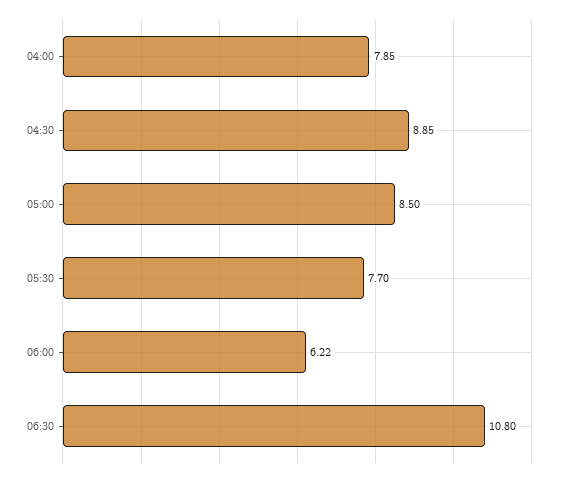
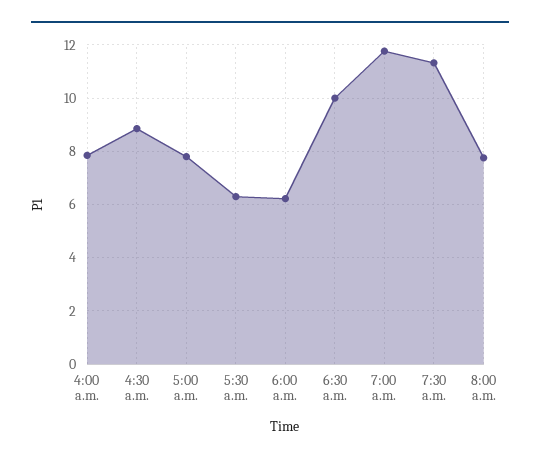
05:00: 8.5 -> 7.75
05:30: 7.7 -> 6.25
06:30: 10.8 -> 10
7:00 a.m.: none -> 11.75
7:30 a.m.: none -> 11.25
8:00 a.m.: none -> 7.75

